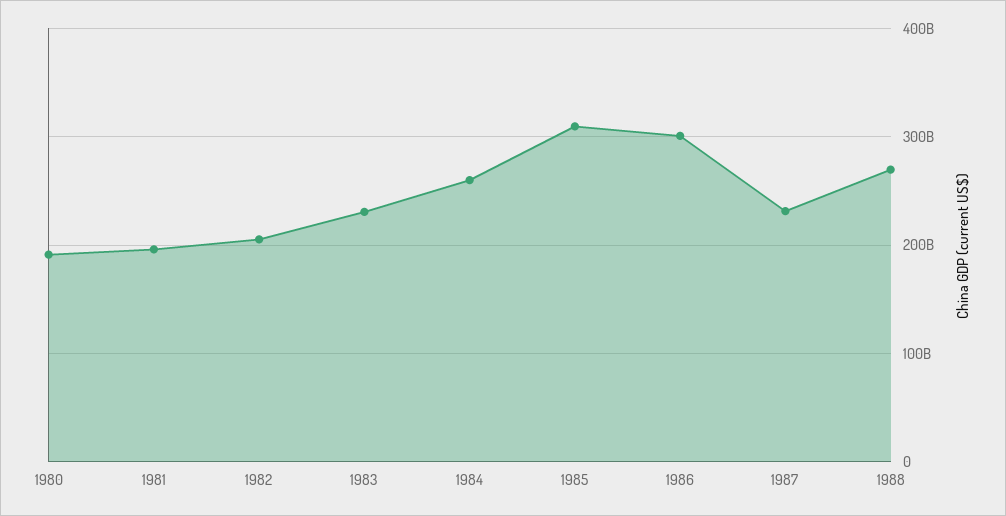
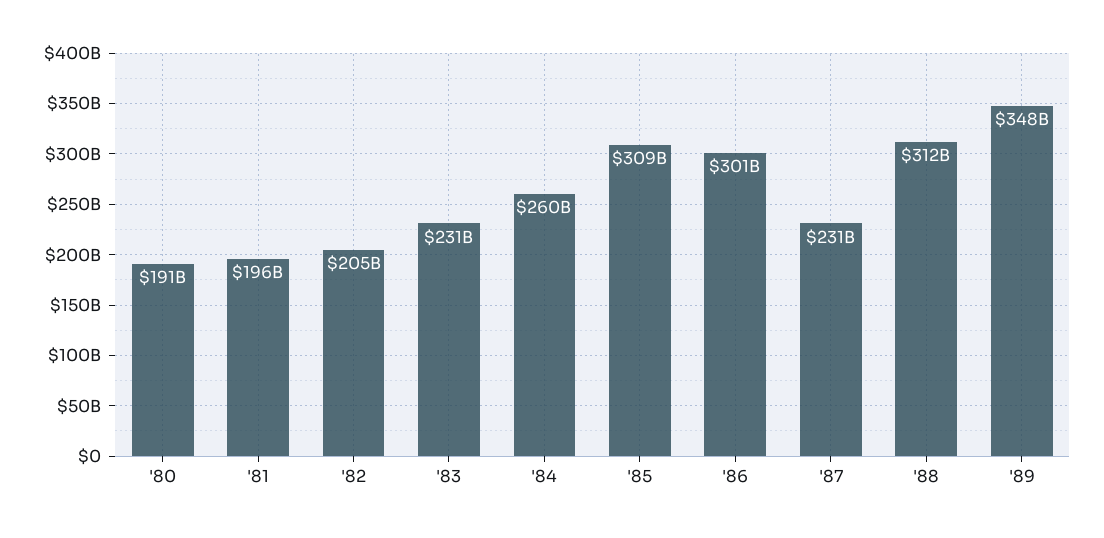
1988: 270000000000 -> 312000000000
'89: none -> 348000000000

